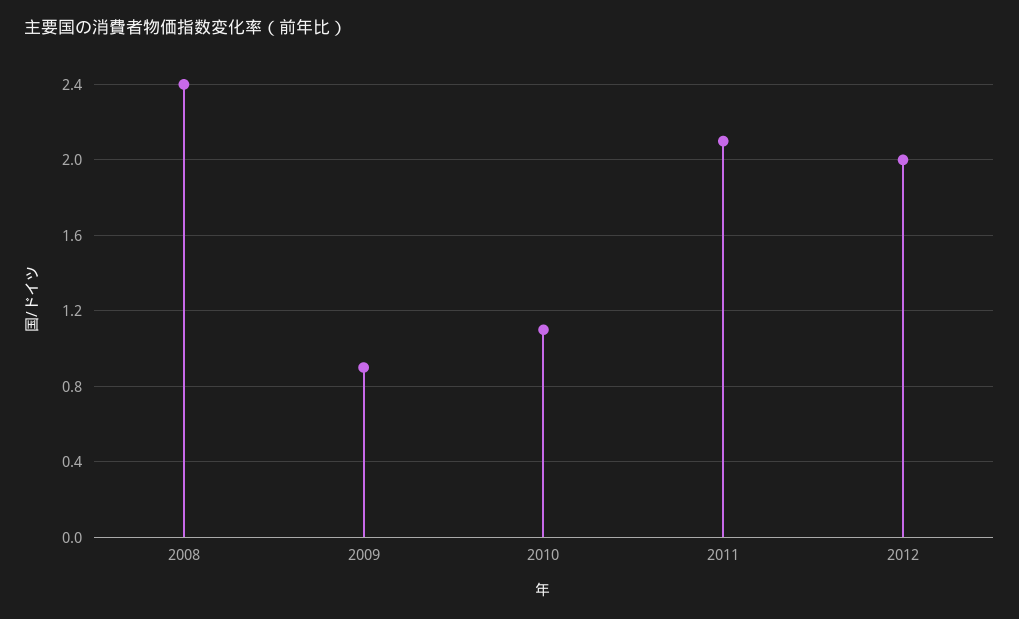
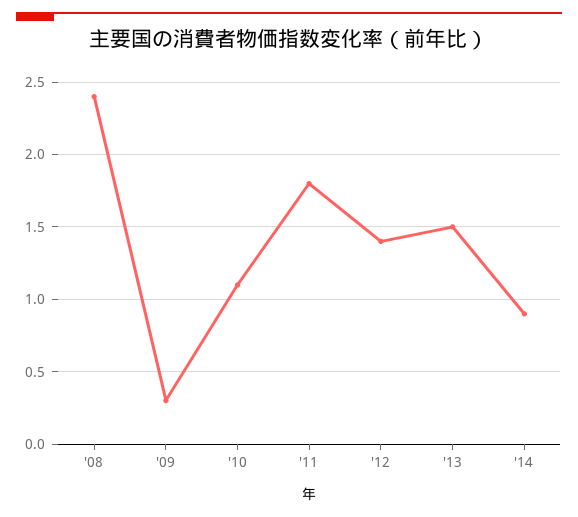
2009: 0.9 -> 0.3
2011: 2.1 -> 1.8
2012: 2 -> 1.4
'13: none -> 1.5
'14: none -> 0.9

